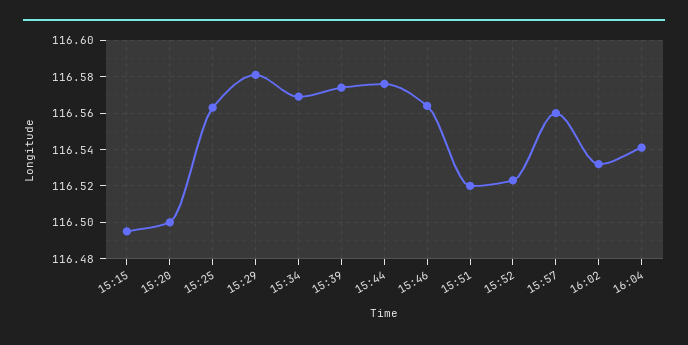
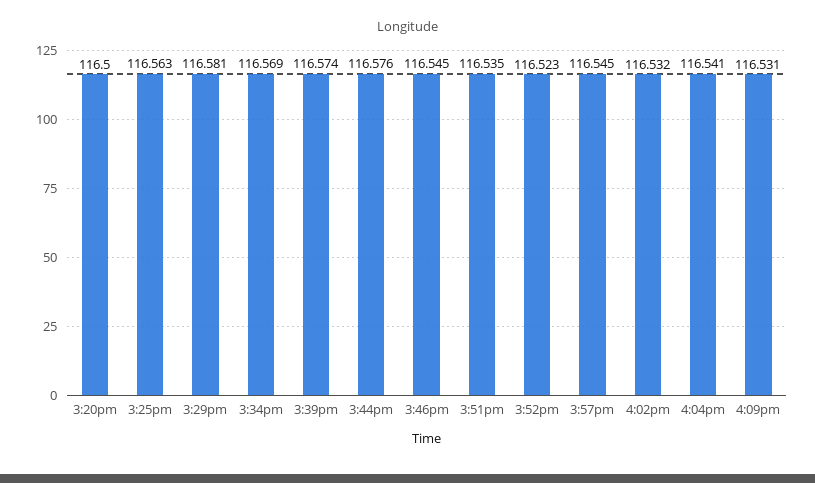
15:15: 116.495 -> none
15:46: 116.565 -> 116.545
15:51: 116.52 -> 116.535
15:57: 116.56 -> 116.545
4:09pm: none -> 116.531

